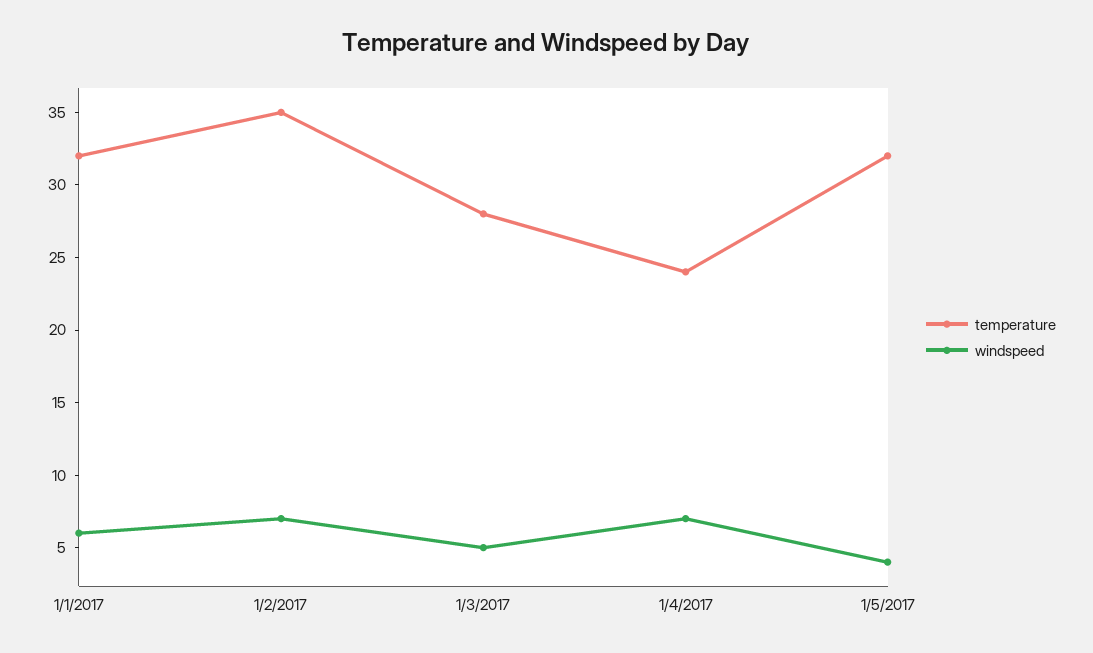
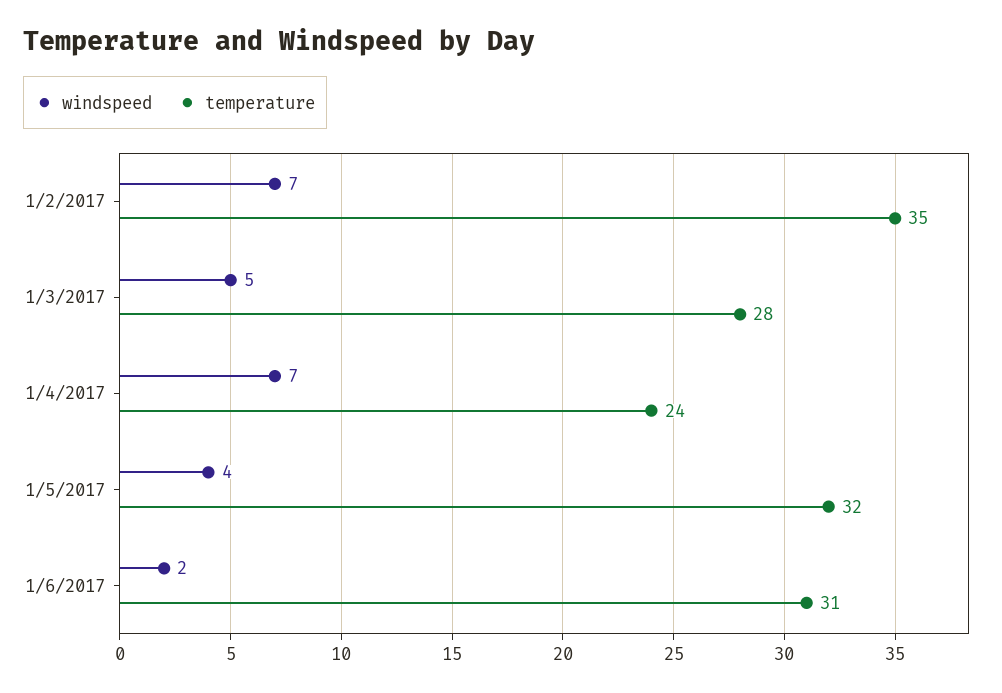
temperature, 1/1/2017: 32 -> none
windspeed, 1/1/2017: 6 -> none
windspeed, 1/6/2017: none -> 2
temperature, 1/6/2017: none -> 31

